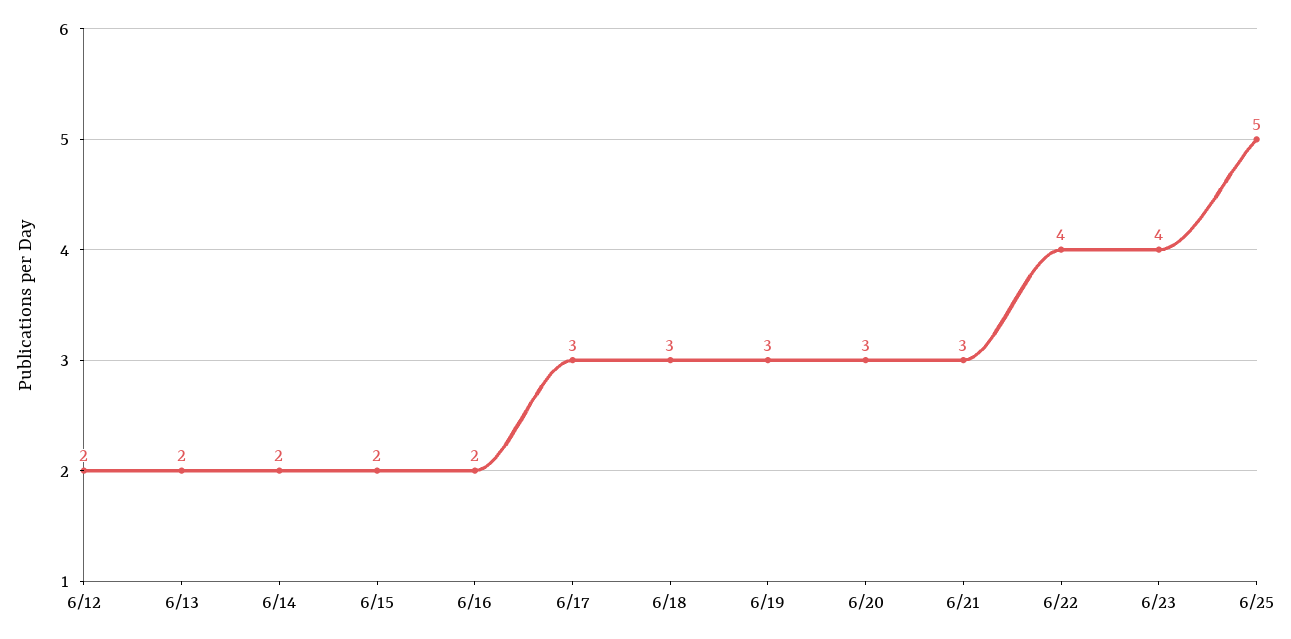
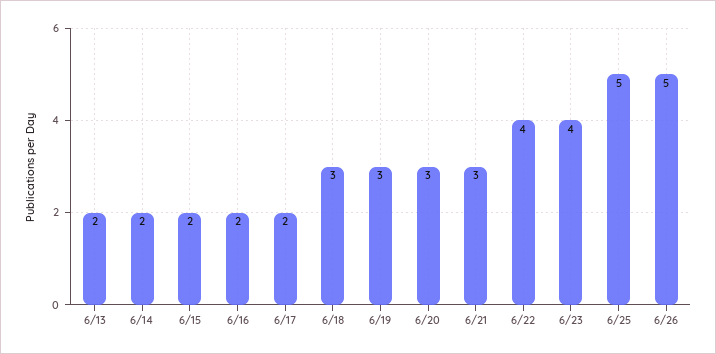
6/12: 2 -> none
6/17: 3 -> 2
6/26: none -> 5

